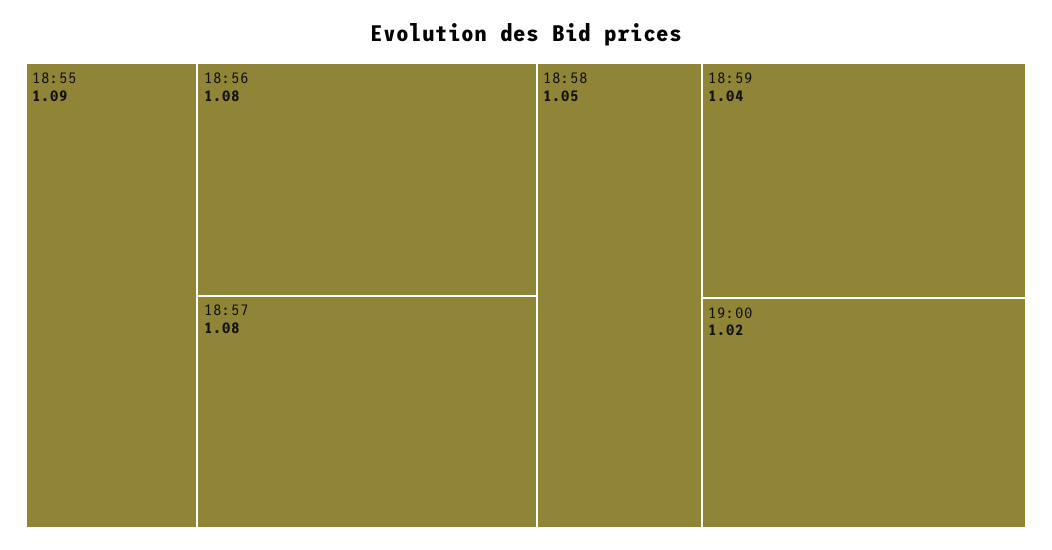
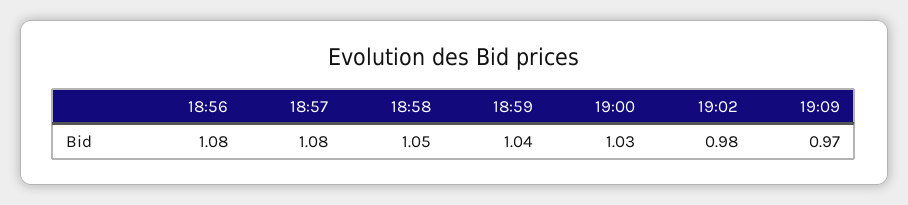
18:55: 1.09 -> none
19:00: 1.02 -> 1.03
19:02: none -> 0.98
19:09: none -> 0.97

